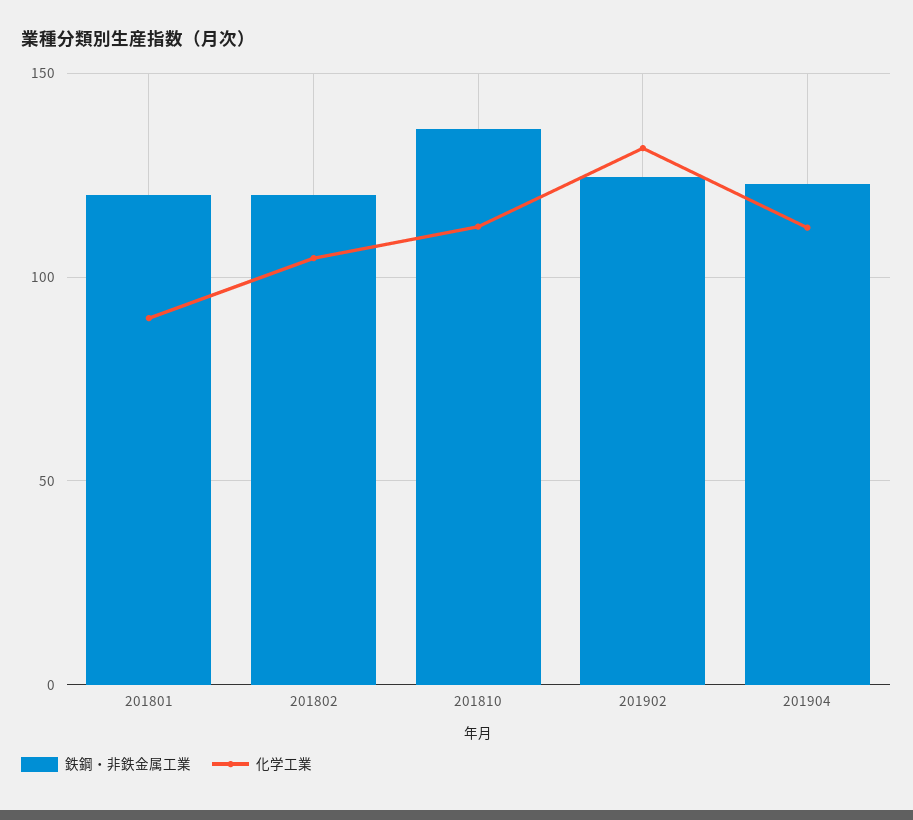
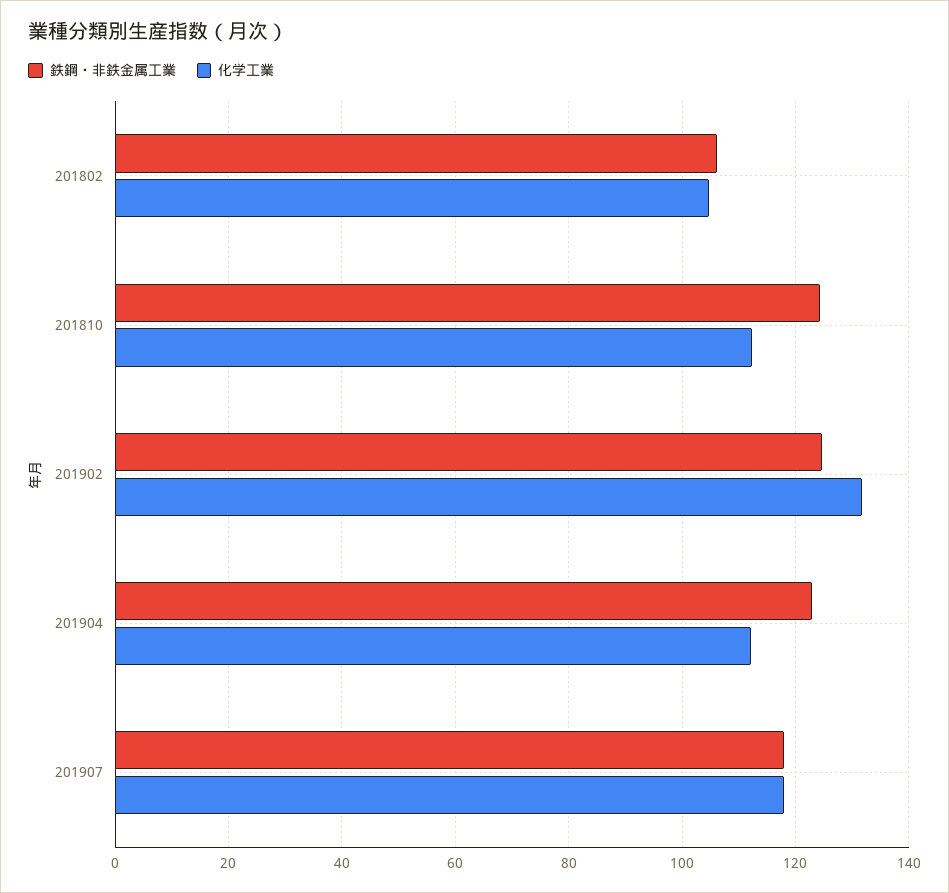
鉄鋼・非鉄金属工業, 201801: 120 -> none
化学工業, 201801: 90 -> none
鉄鋼・非鉄金属工業, 201802: 120 -> 106
鉄鋼・非鉄金属工業, 201810: 135 -> 124
鉄鋼・非鉄金属工業, 201907: none -> 118
化学工業, 201907: none -> 118

